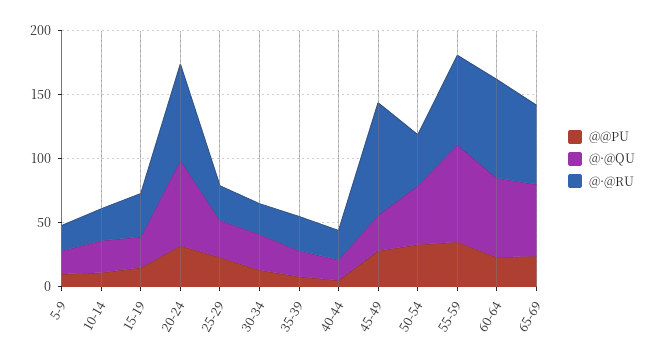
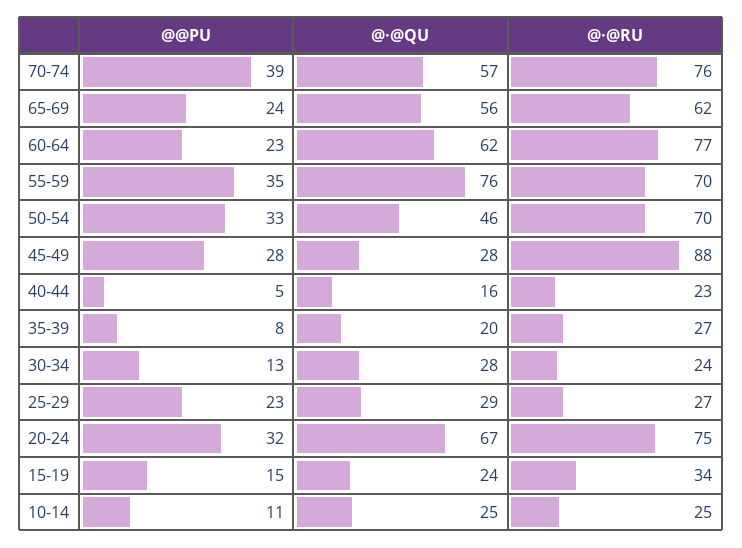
@@PU, 5-9: 10 -> none
@·@QU, 5-9: 20 -> none
@·@RU, 5-9: 20 -> none
@·@RU, 50-54: 40 -> 70
@@PU, 70-74: none -> 39
@·@QU, 70-74: none -> 57
@·@RU, 70-74: none -> 76

